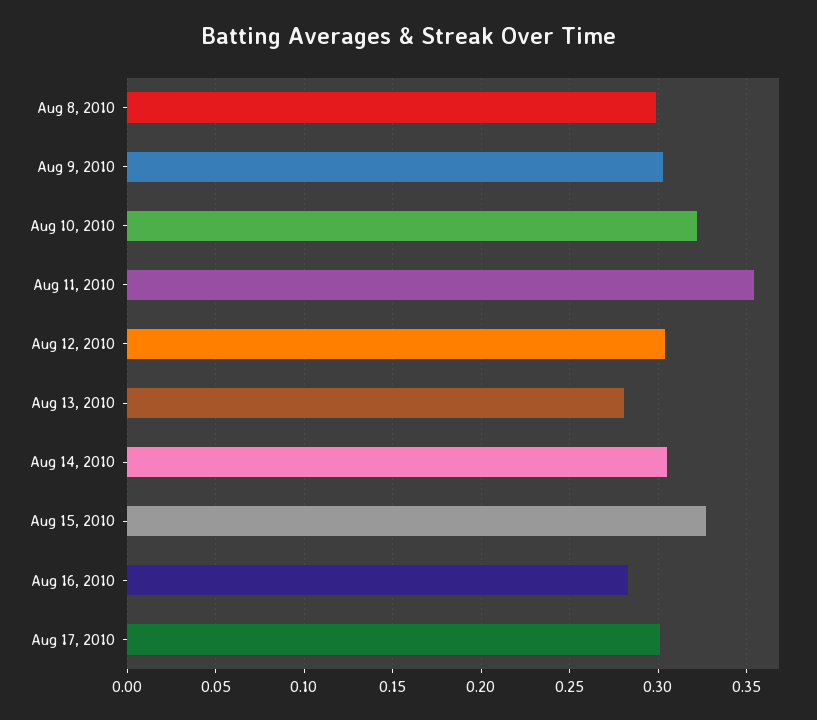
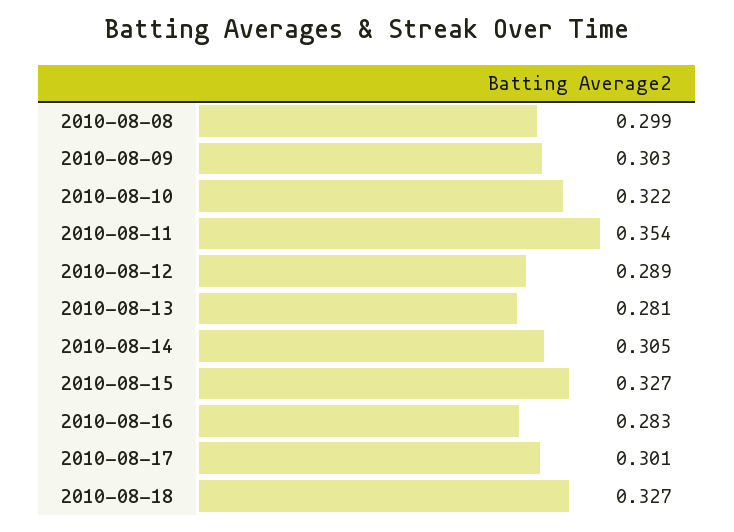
Aug 12, 2010: 0.305 -> 0.289
2010-08-18: none -> 0.327

